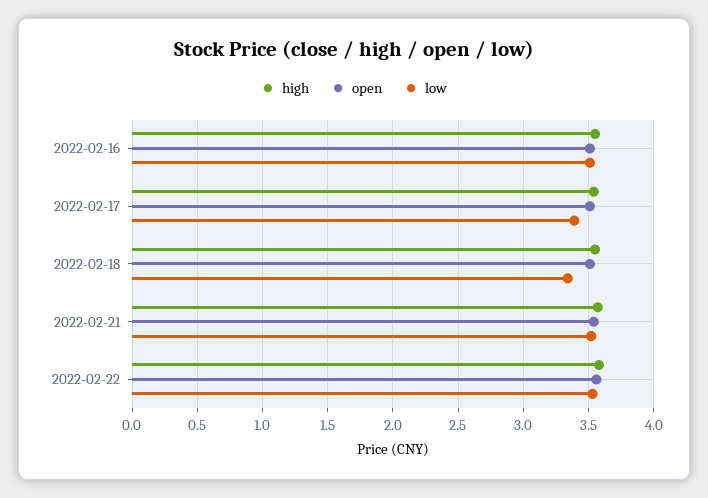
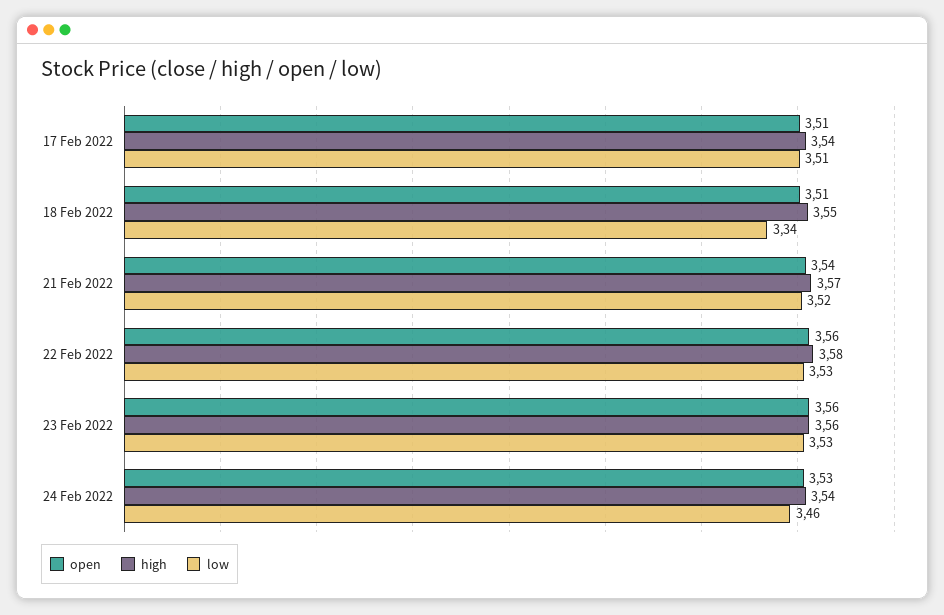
high, 2022-02-16: 3.55 -> none
open, 2022-02-16: 3.5 -> none
low, 2022-02-16: 3.5 -> none
low, 2022-02-17: 3.4 -> 3.51
open, 23 Feb 2022: none -> 3.56
high, 23 Feb 2022: none -> 3.56
low, 23 Feb 2022: none -> 3.53
open, 24 Feb 2022: none -> 3.53
high, 24 Feb 2022: none -> 3.54
low, 24 Feb 2022: none -> 3.46

